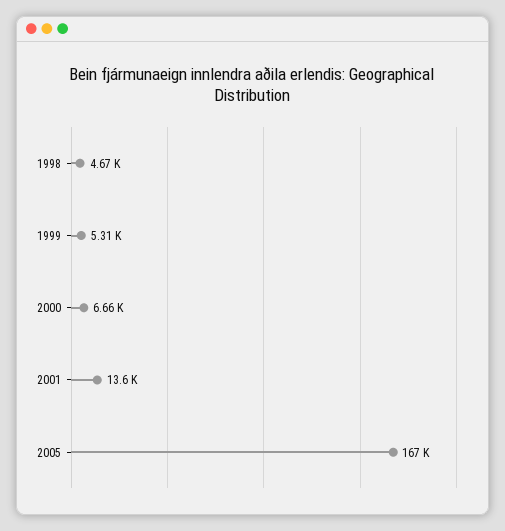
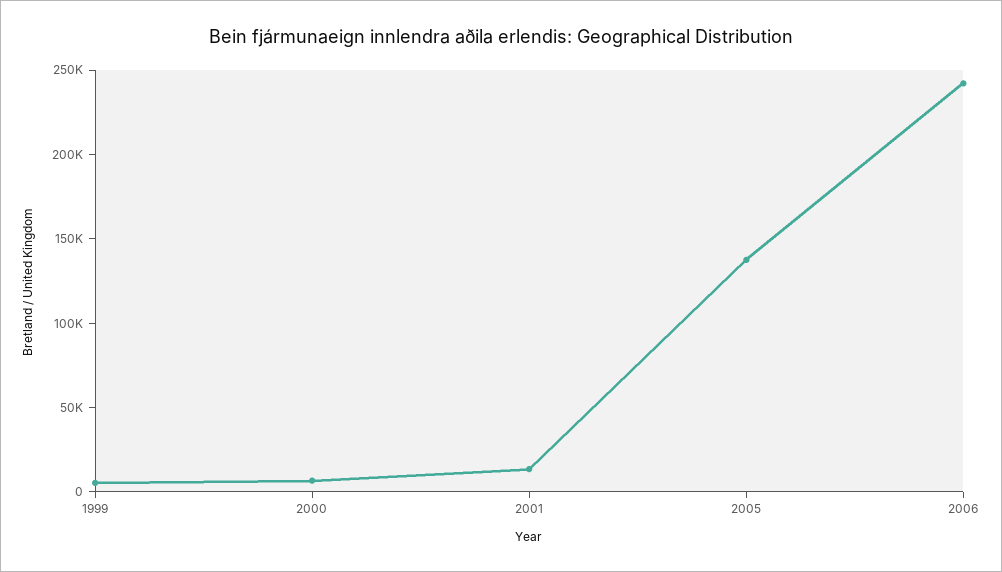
1998: 4670 -> none
2005: 167000 -> 140000
2006: none -> 240000

